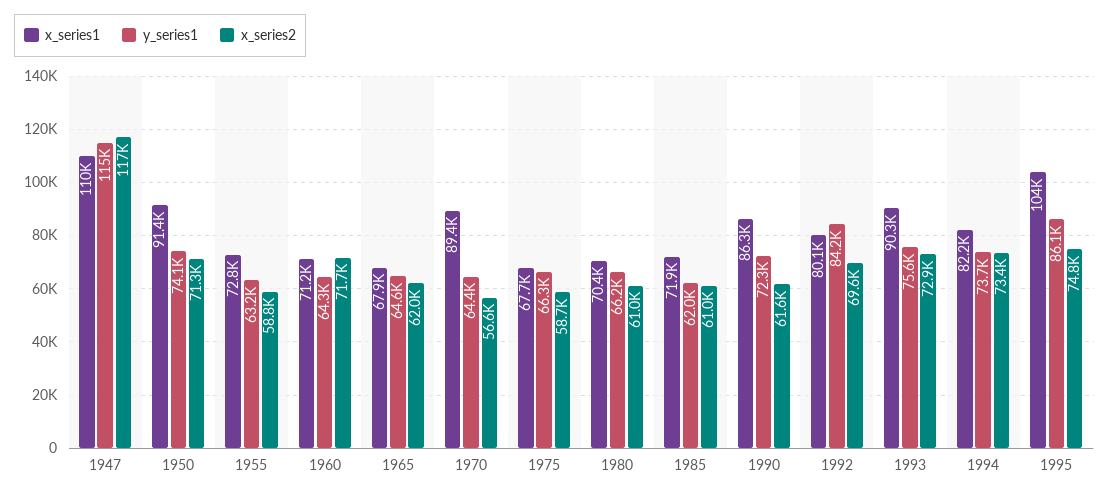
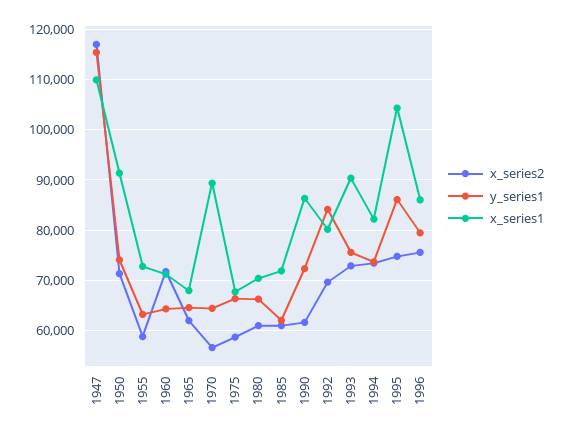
x_series2, 1996: none -> 76000
y_series1, 1996: none -> 80000
x_series1, 1996: none -> 86000

